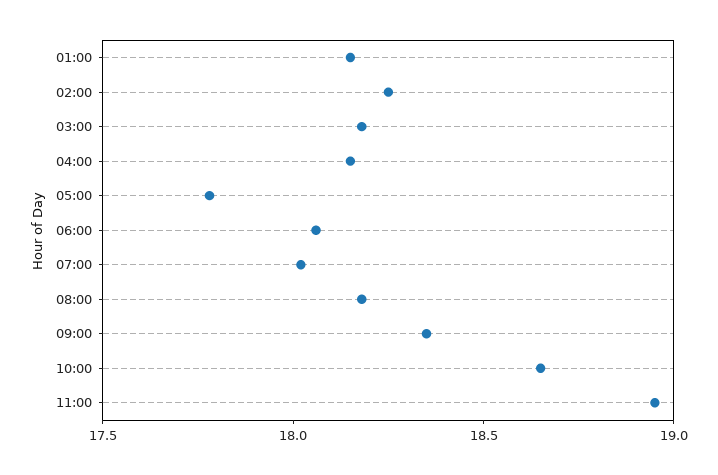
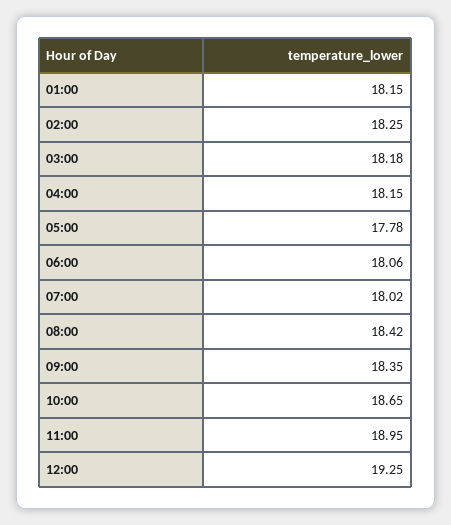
08:00: 18.2 -> 18.42
12:00: none -> 19.25

